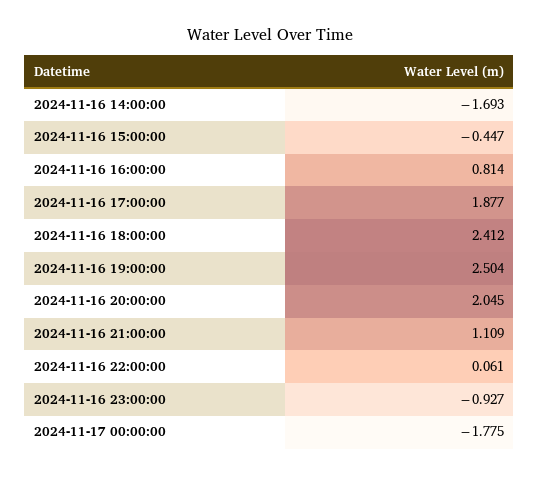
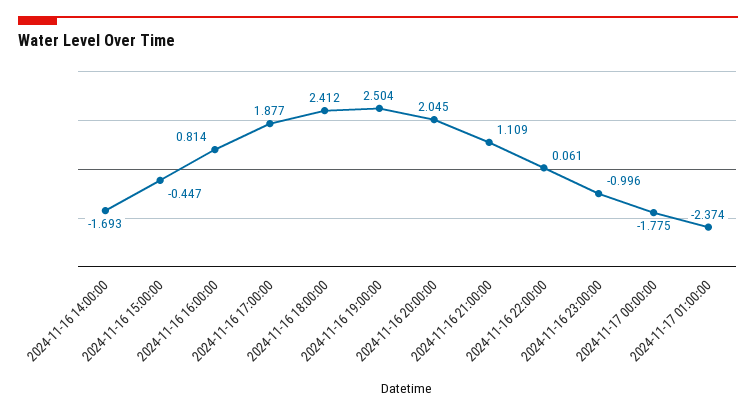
2024-11-16 23:00:00: -0.927 -> -0.996
2024-11-17 01:00:00: none -> -2.374

